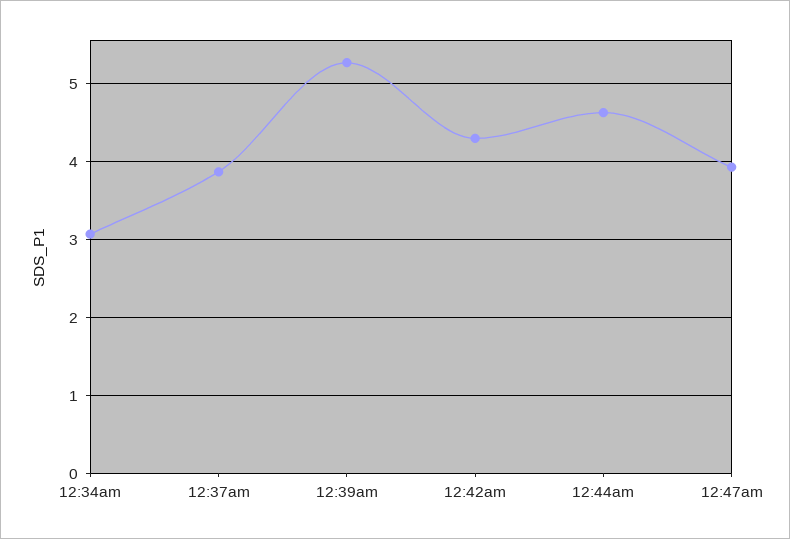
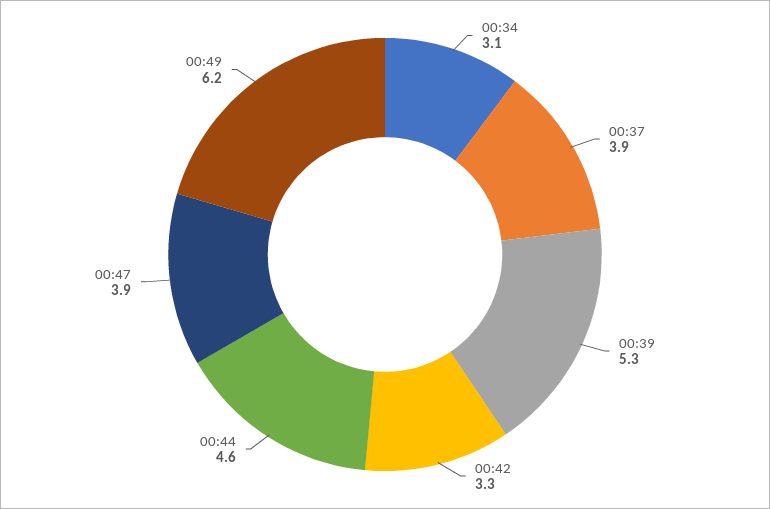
12:42am: 4.3 -> 3.3
00:49: none -> 6.2

